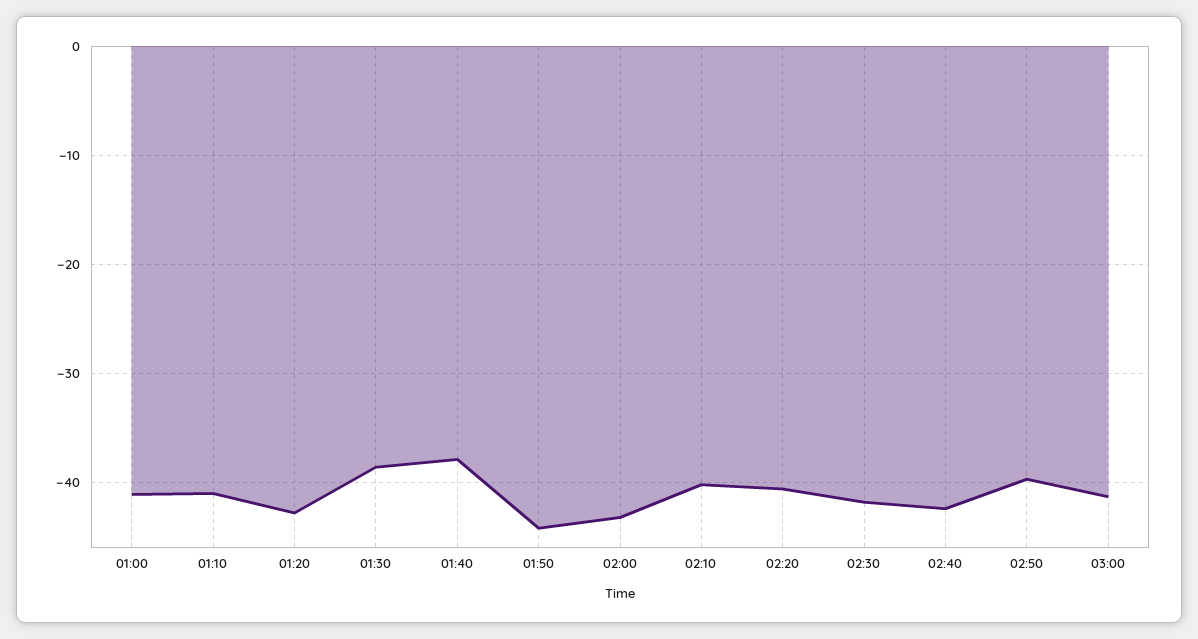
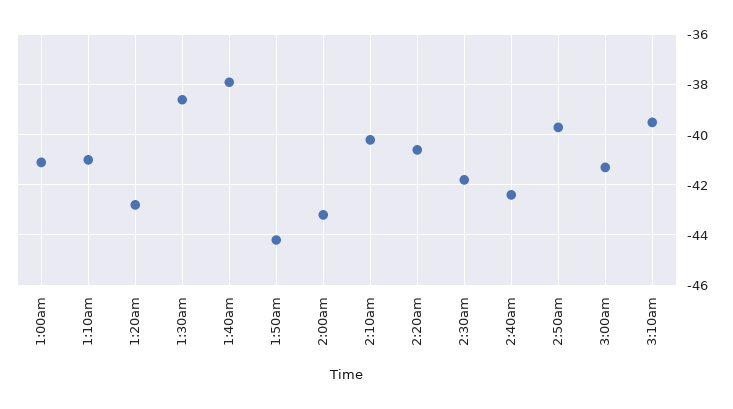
3:10am: none -> -39.5

